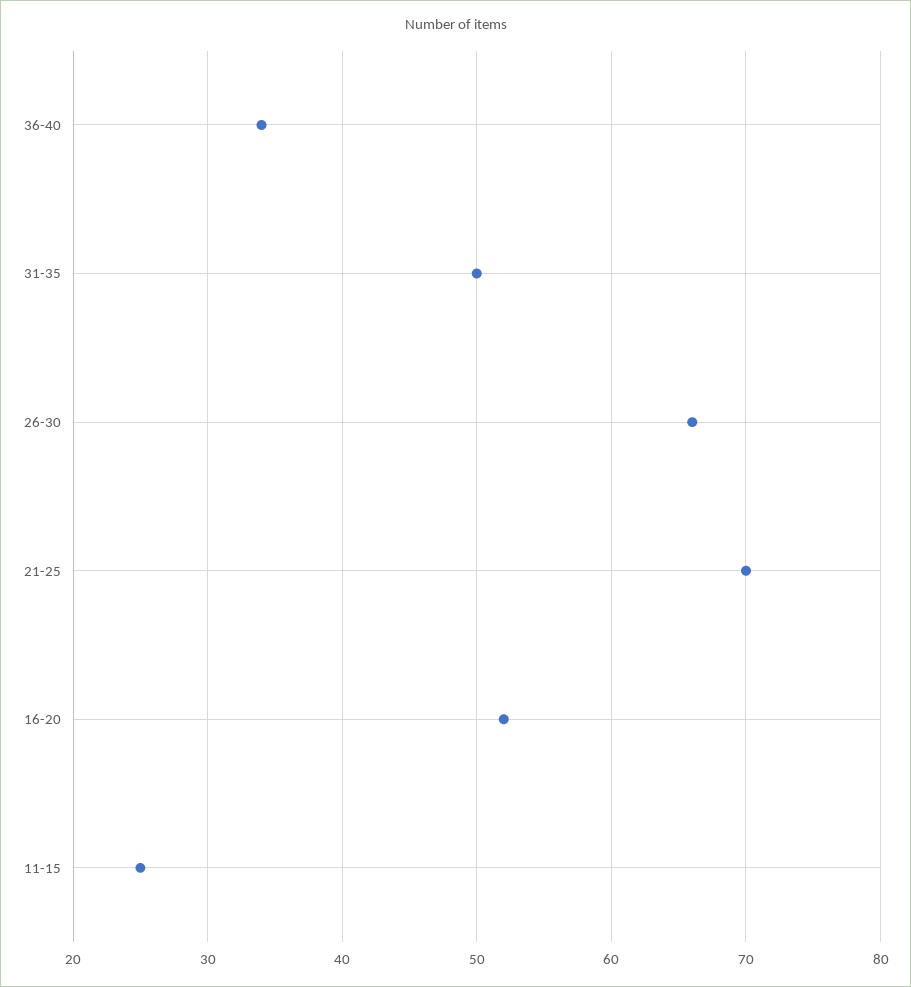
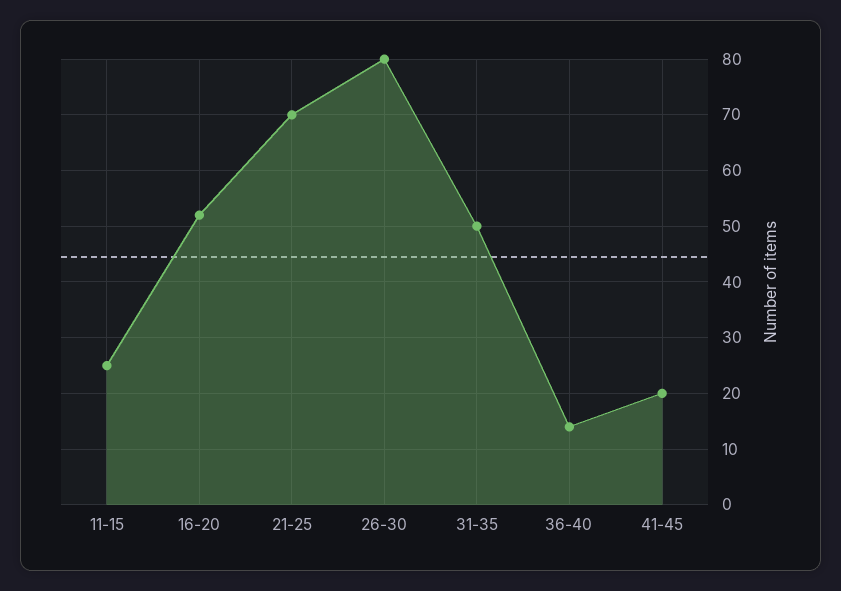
36-40: 34 -> 15
26-30: 66 -> 80
41-45: none -> 20

